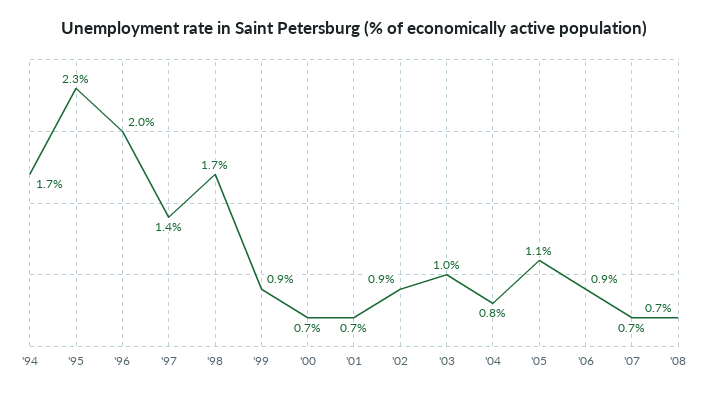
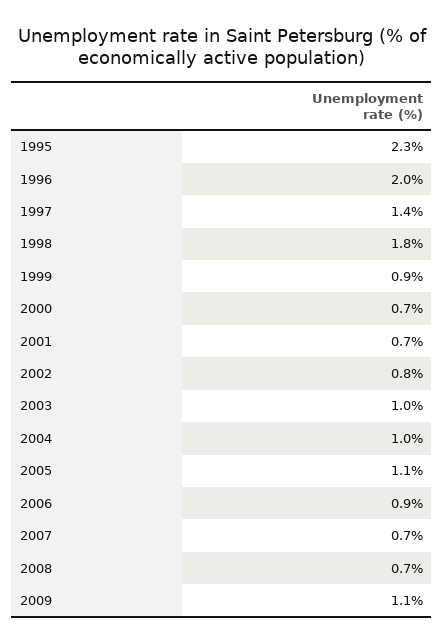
'94: 1.7 -> none
'98: 1.7 -> 1.8
'02: 0.9 -> 0.8
'04: 0.8 -> 1
2009: none -> 1.1

